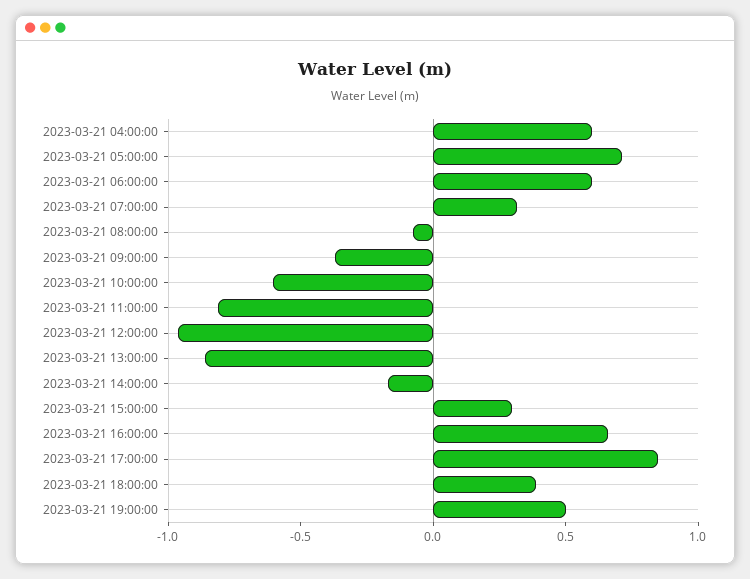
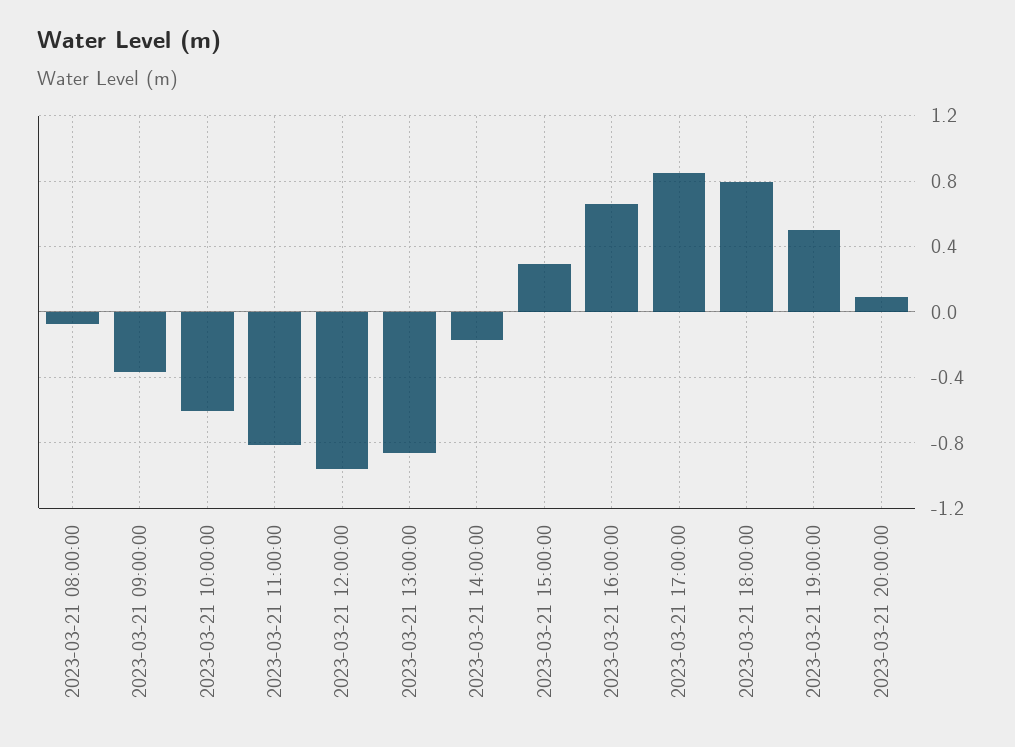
2023-03-21 04:00:00: 0.6 -> none
2023-03-21 05:00:00: 0.7 -> none
2023-03-21 06:00:00: 0.6 -> none
2023-03-21 07:00:00: 0.3 -> none
2023-03-21 18:00:00: 0.4 -> 0.8
2023-03-21 20:00:00: none -> 0.1

